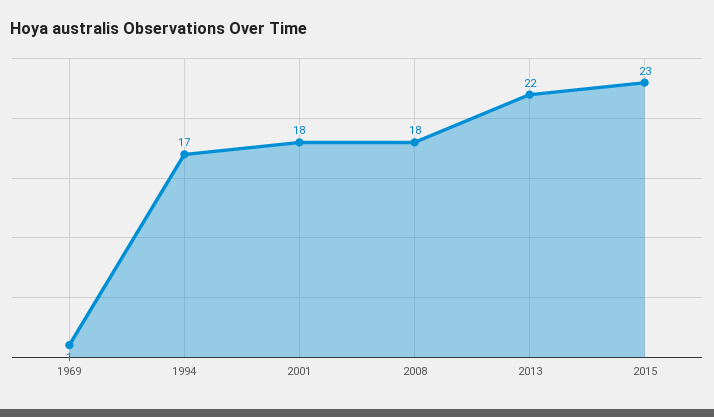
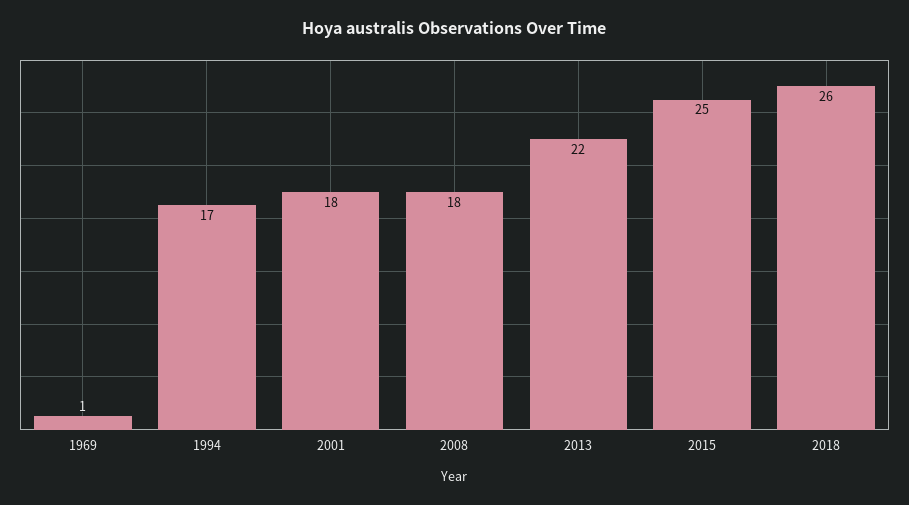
2015: 23 -> 25
2018: none -> 26

